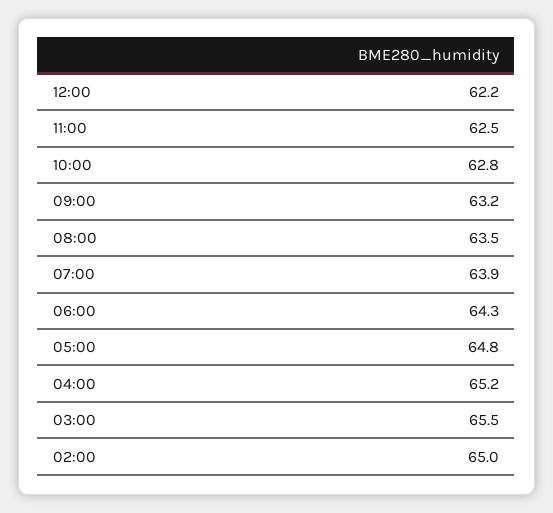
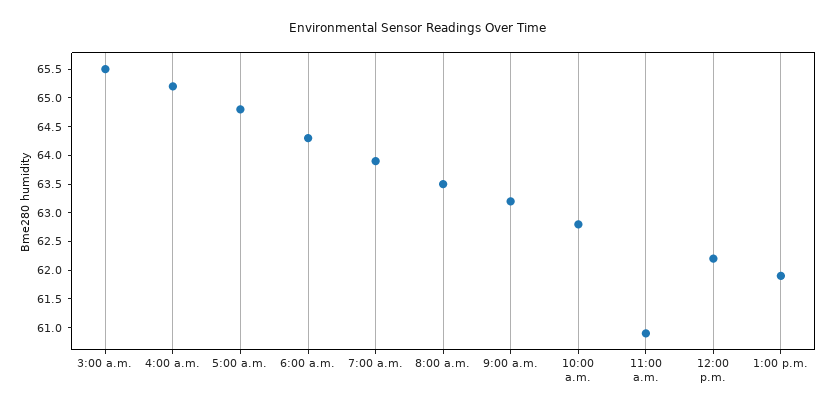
11:00: 62.5 -> 61
02:00: 65 -> none
1:00 p.m.: none -> 62

